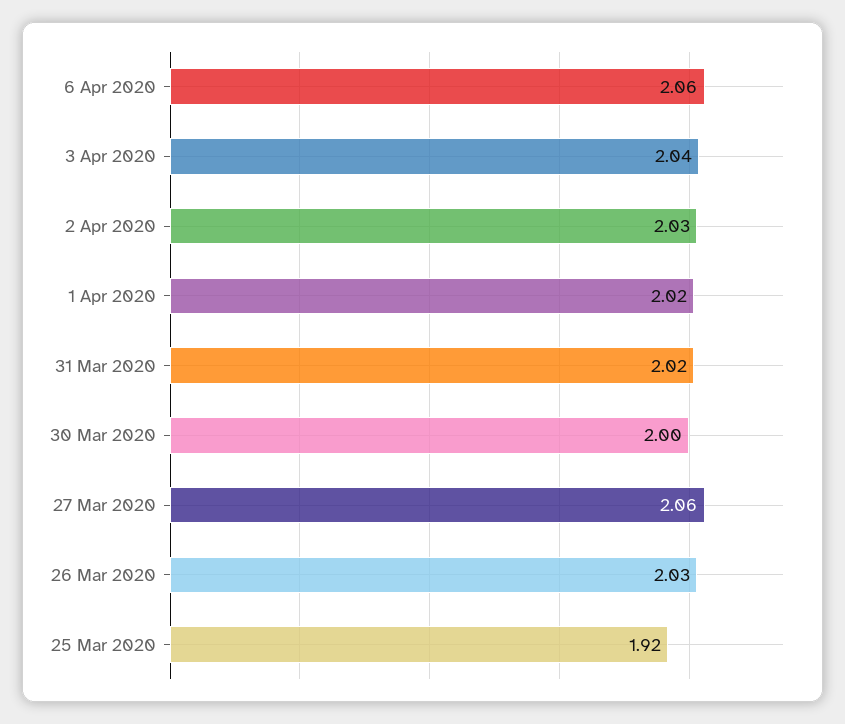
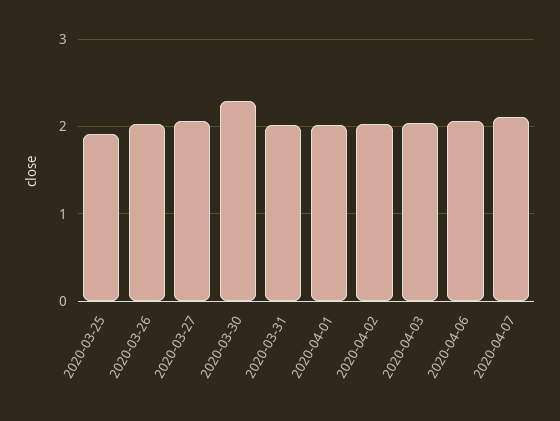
30 Mar 2020: 2 -> 2.3
2020-04-07: none -> 2.1

